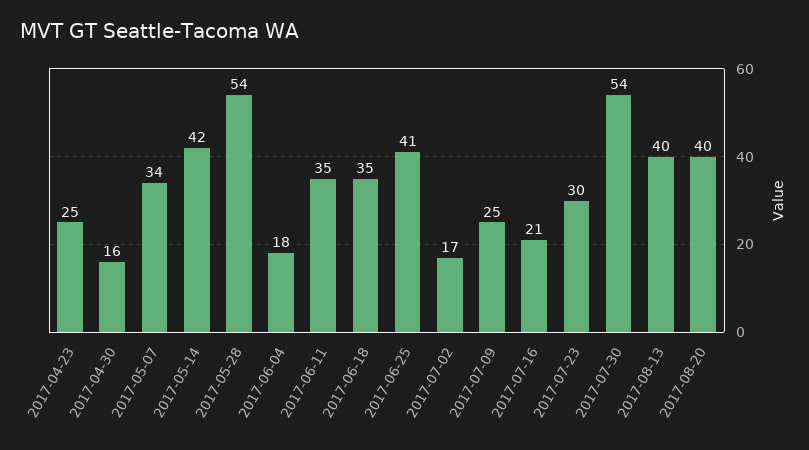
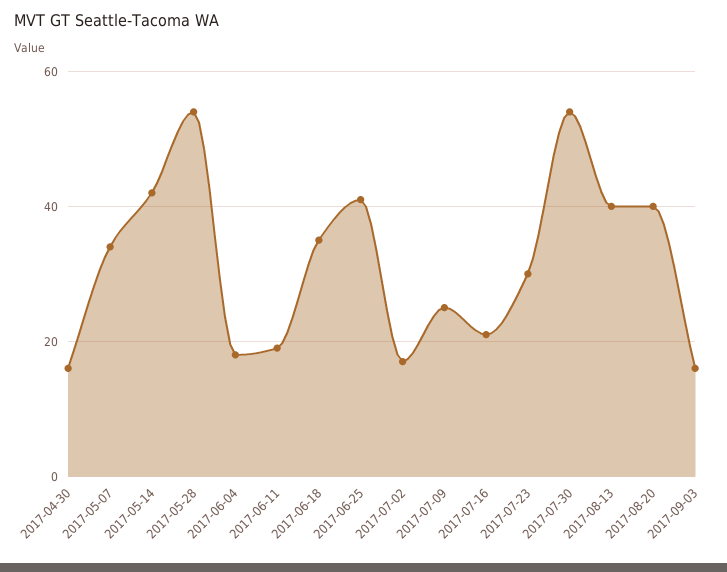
2017-04-23: 25 -> none
2017-06-11: 35 -> 20
2017-09-03: none -> 15

